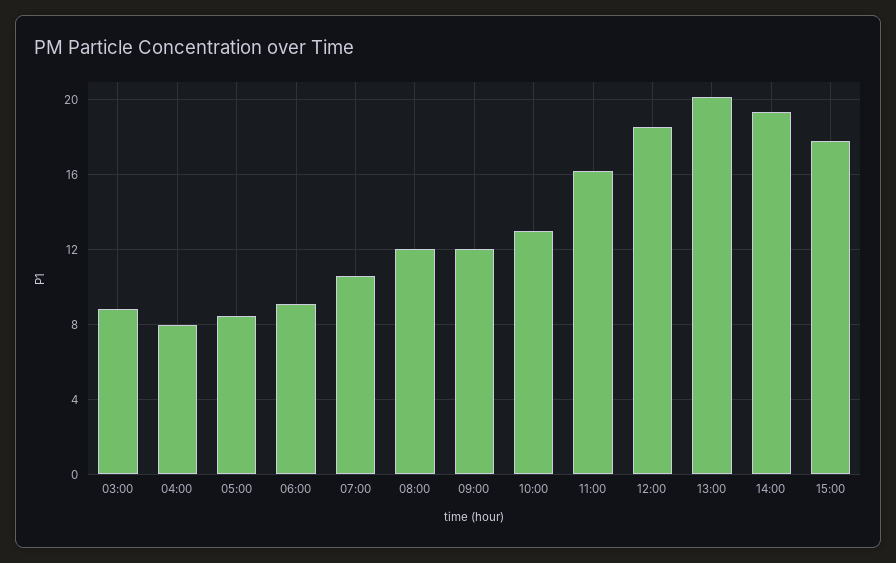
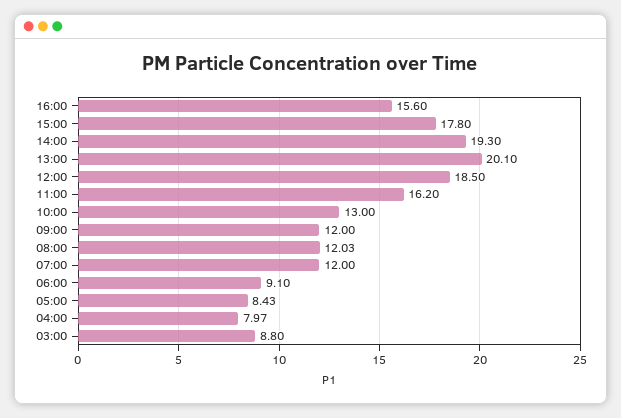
07:00: 10.5 -> 12
16:00: none -> 15.6

